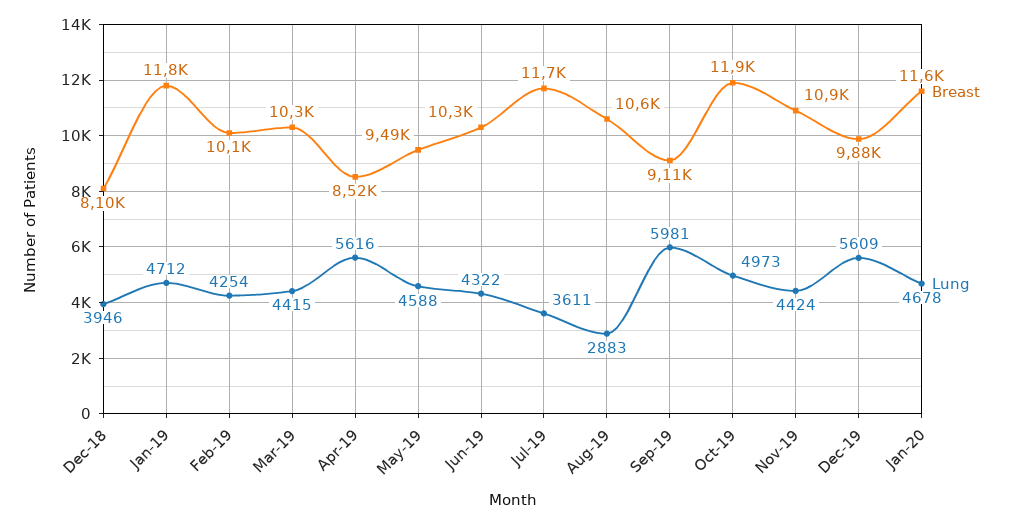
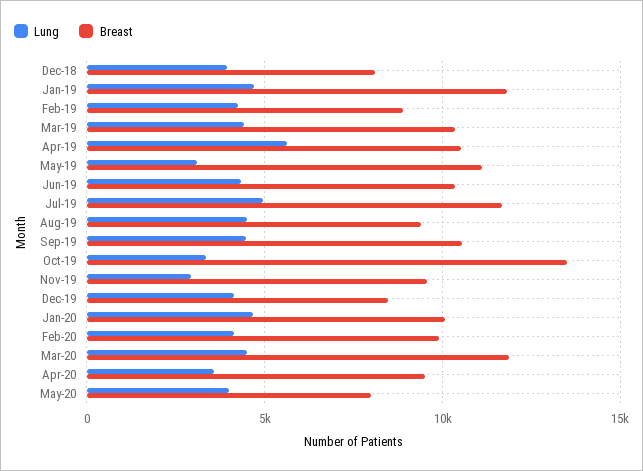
Breast, Feb-19: 10100 -> 9000
Breast, Apr-19: 8520 -> 10500
Breast, May-19: 9490 -> 11000
Lung, May-19: 4588 -> 3000
Lung, Jul-19: 3611 -> 5000
Breast, Aug-19: 10600 -> 9500
Lung, Aug-19: 2883 -> 4500
Breast, Sep-19: 9110 -> 10500
Lung, Sep-19: 5981 -> 4500
Breast, Oct-19: 11900 -> 13500
Lung, Oct-19: 4973 -> 3500
Breast, Nov-19: 10900 -> 9500
Lung, Nov-19: 4424 -> 3000
Breast, Dec-19: 9880 -> 8500
Lung, Dec-19: 5609 -> 4000
Breast, Jan-20: 11600 -> 10000
Lung, Feb-20: none -> 4000
Breast, Feb-20: none -> 10000
Lung, Mar-20: none -> 4500
Breast, Mar-20: none -> 12000
Lung, Apr-20: none -> 3500
Breast, Apr-20: none -> 9500
Lung, May-20: none -> 4000
Breast, May-20: none -> 8000

